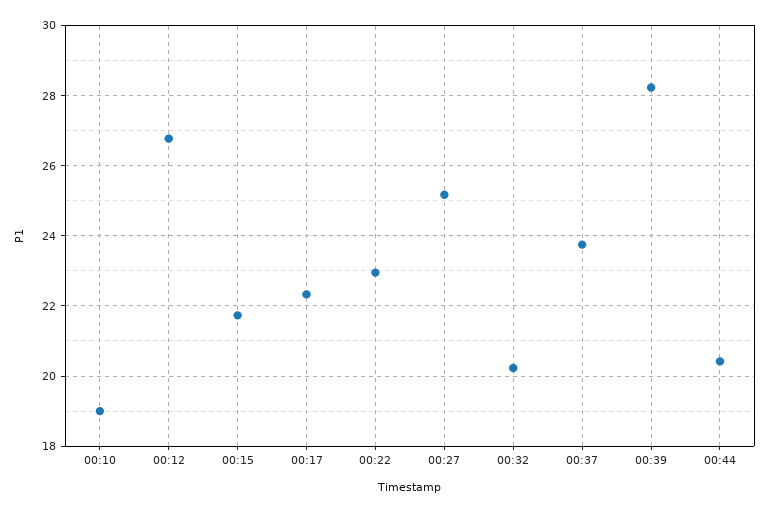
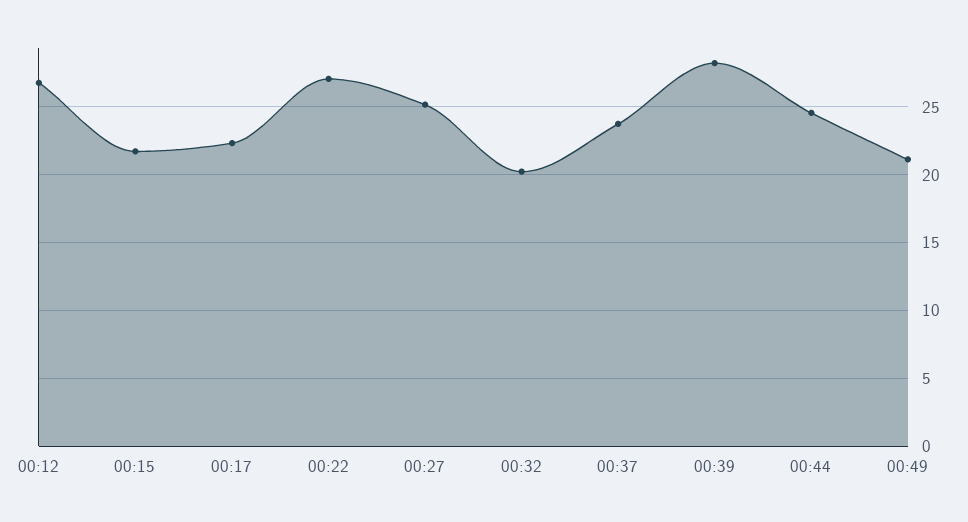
00:10: 19 -> none
00:22: 23 -> 27
00:44: 20.4 -> 24.5
00:49: none -> 21

